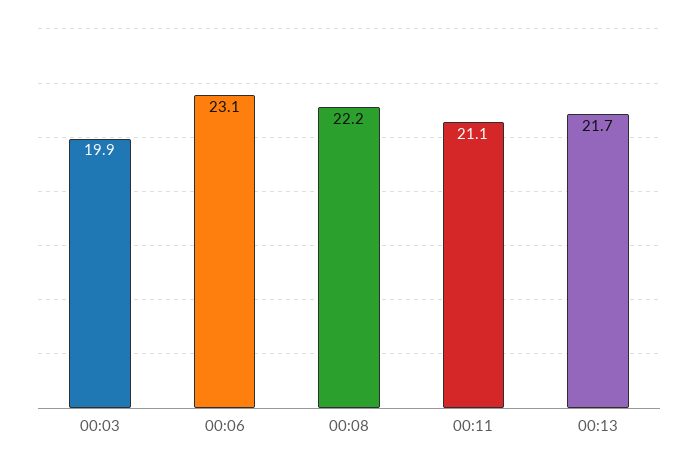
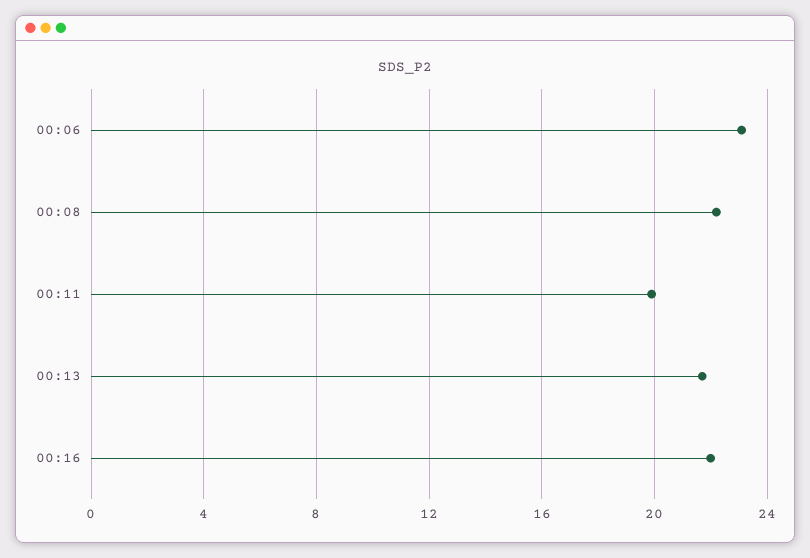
00:03: 19.9 -> none
00:11: 21.1 -> 20
00:16: none -> 22

